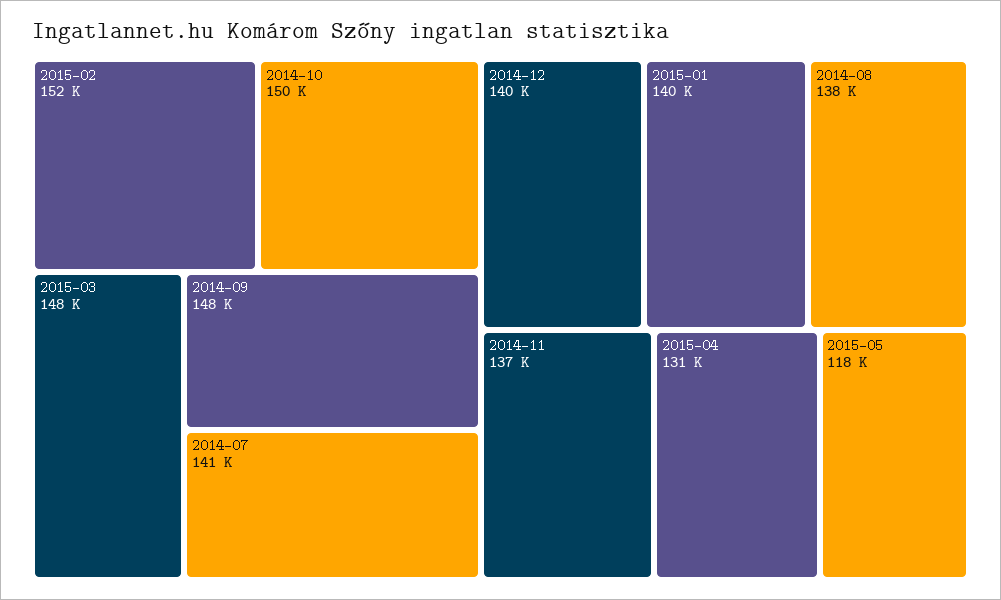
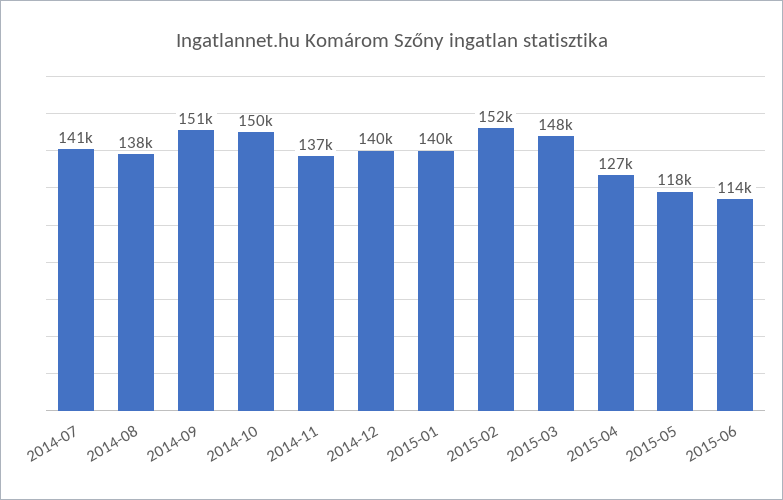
2014-09: 148000 -> 151000
2015-04: 131000 -> 127000
2015-06: none -> 114000

